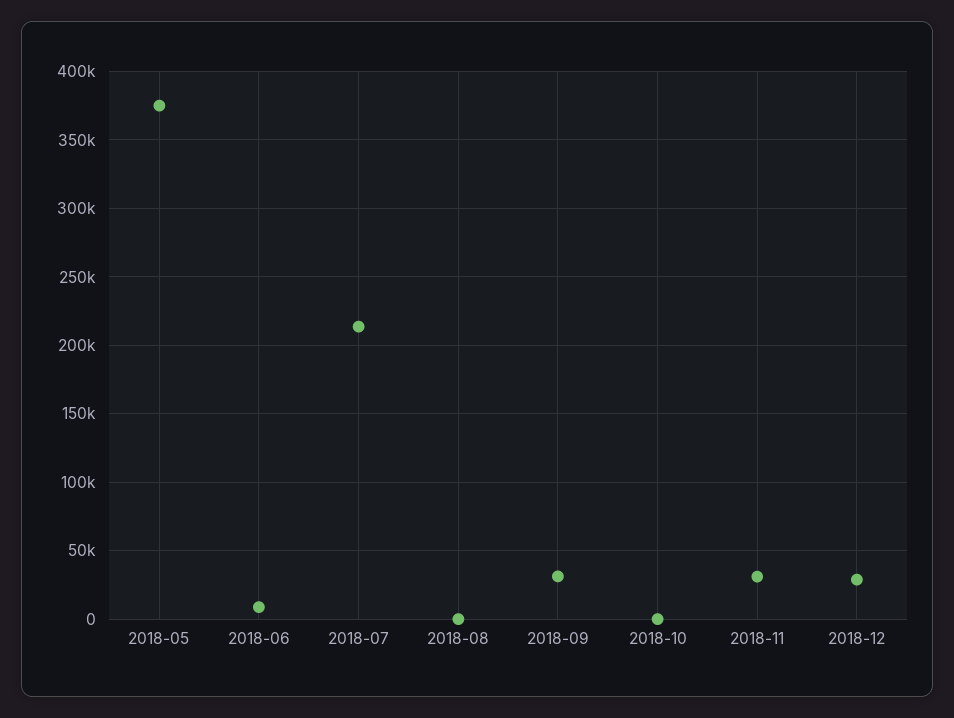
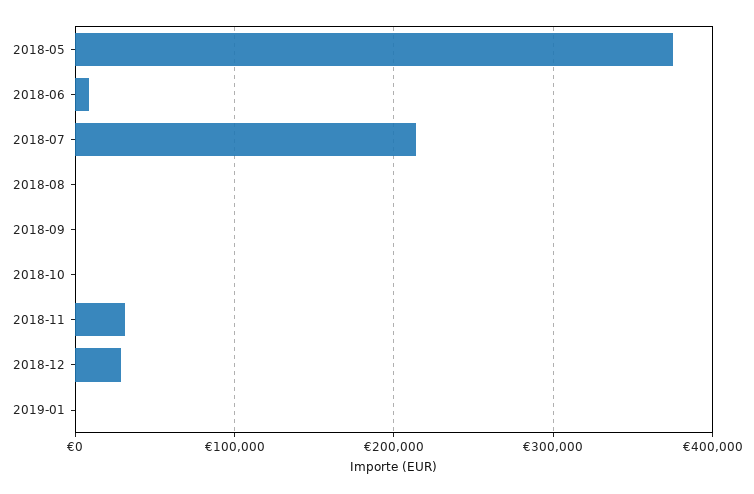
2018-09: 30000 -> 0
2019-01: none -> 0

